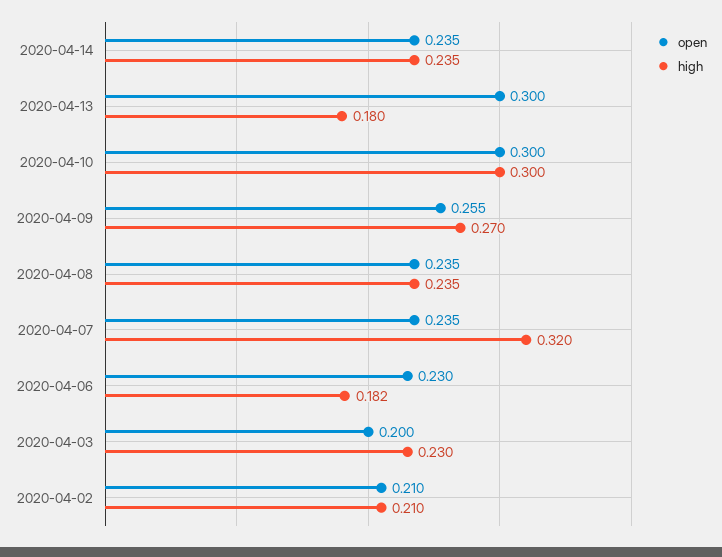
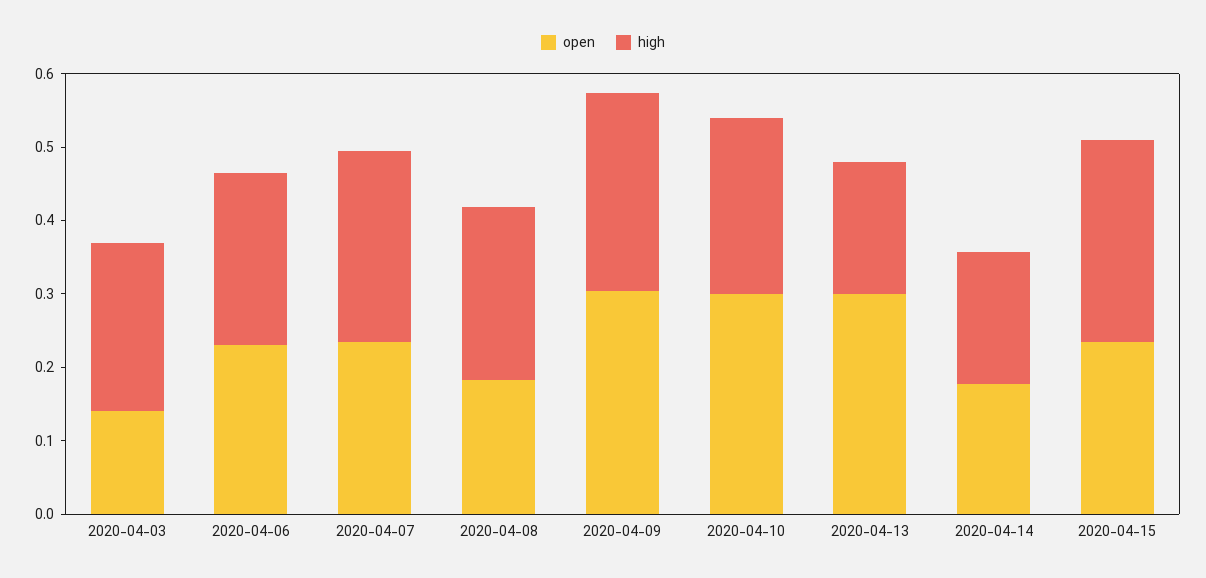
open, 2020-04-14: 0.235 -> 0.18
high, 2020-04-14: 0.235 -> 0.18
high, 2020-04-10: 0.3 -> 0.24
open, 2020-04-09: 0.255 -> 0.3
open, 2020-04-08: 0.235 -> 0.18
high, 2020-04-07: 0.32 -> 0.26
high, 2020-04-06: 0.182 -> 0.24
open, 2020-04-03: 0.2 -> 0.14
open, 2020-04-02: 0.21 -> none
high, 2020-04-02: 0.21 -> none
open, 2020-04-15: none -> 0.24
high, 2020-04-15: none -> 0.28

